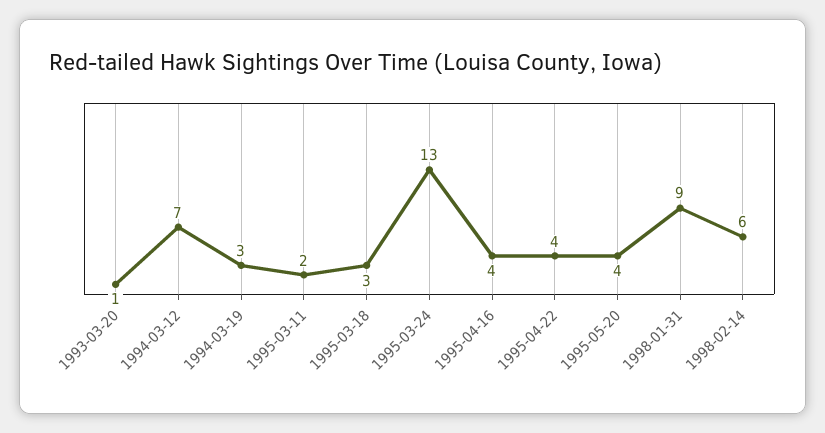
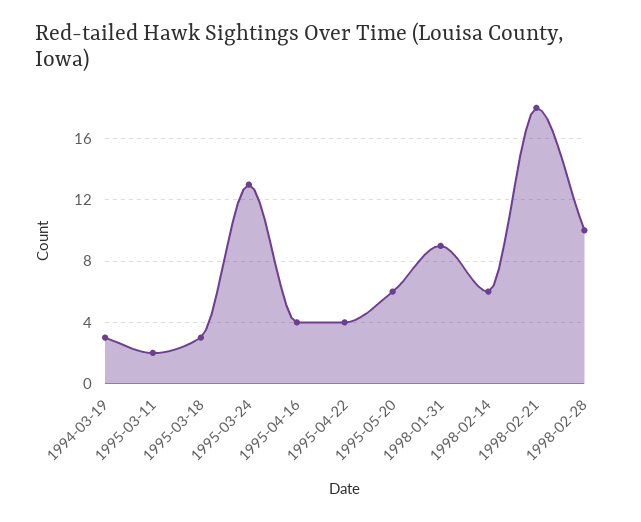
1993-03-20: 1 -> none
1994-03-12: 7 -> none
1995-05-20: 4 -> 6
1998-02-21: none -> 18
1998-02-28: none -> 10

